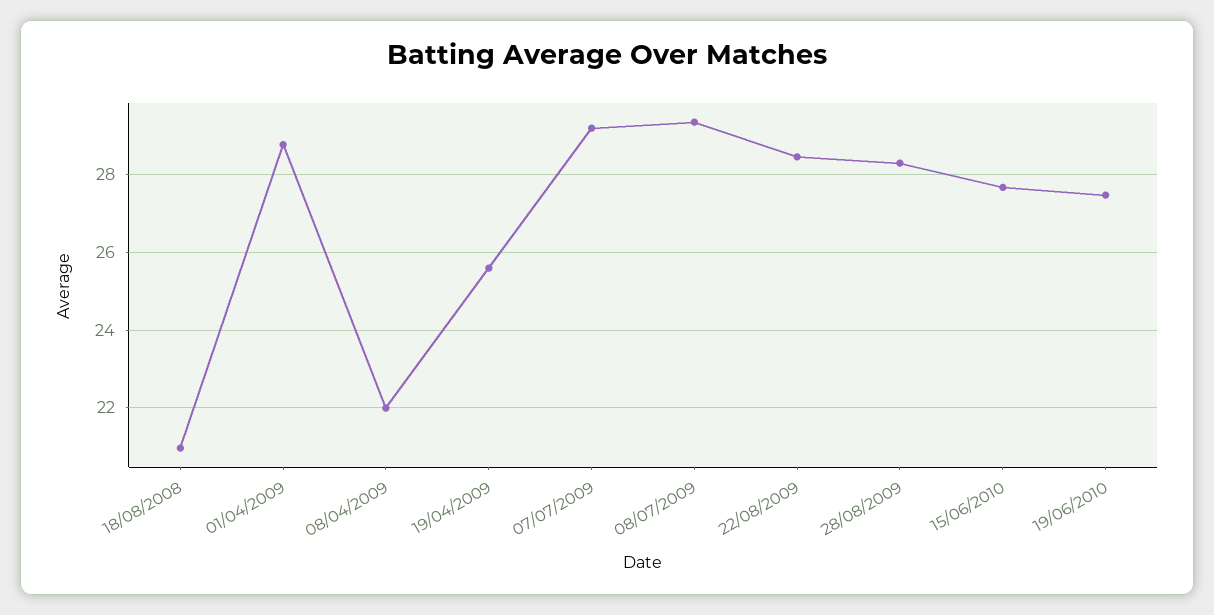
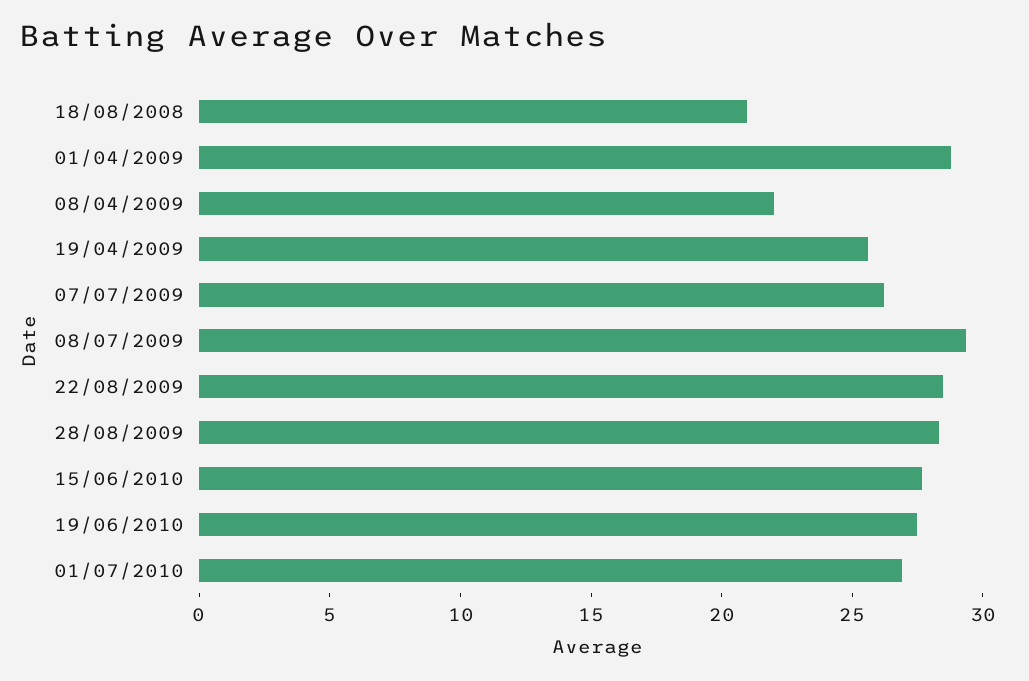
07/07/2009: 29.2 -> 26
01/07/2010: none -> 27

